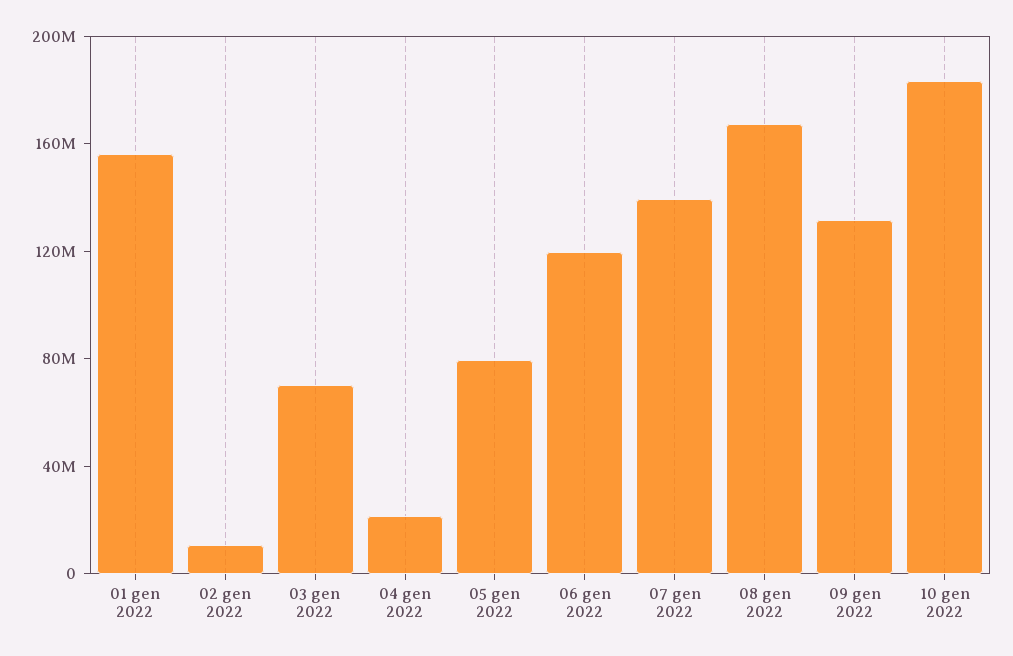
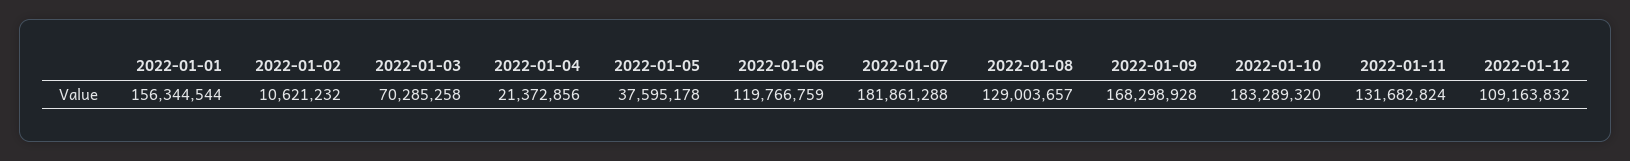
05 gen 2022: 80000000 -> 37595178
07 gen 2022: 140000000 -> 181861288
08 gen 2022: 170000000 -> 129003657
09 gen 2022: 130000000 -> 168298928
2022-01-11: none -> 131682824
2022-01-12: none -> 109163832

